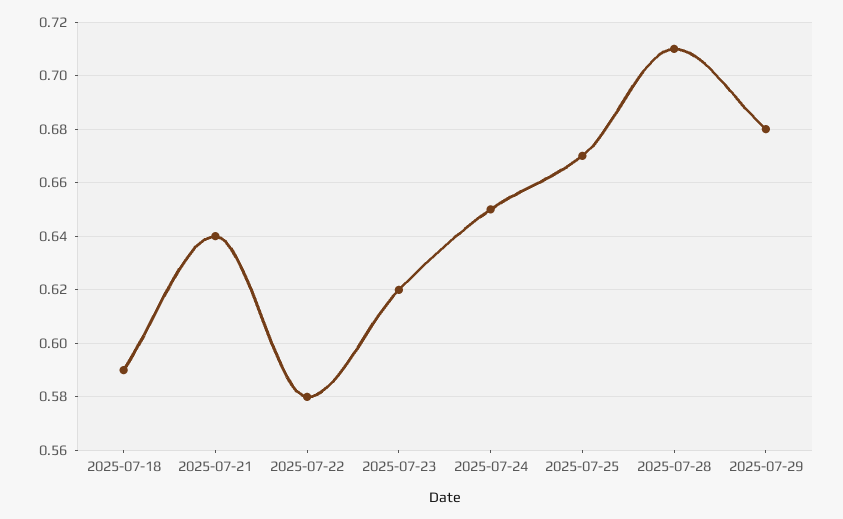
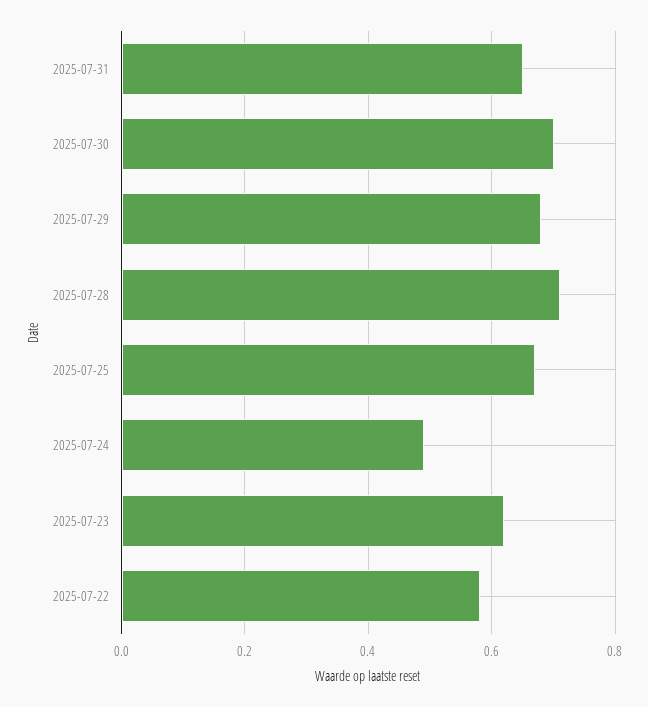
2025-07-18: 0.59 -> none
2025-07-21: 0.64 -> none
2025-07-24: 0.65 -> 0.5
2025-07-31: none -> 0.65
2025-07-30: none -> 0.7

